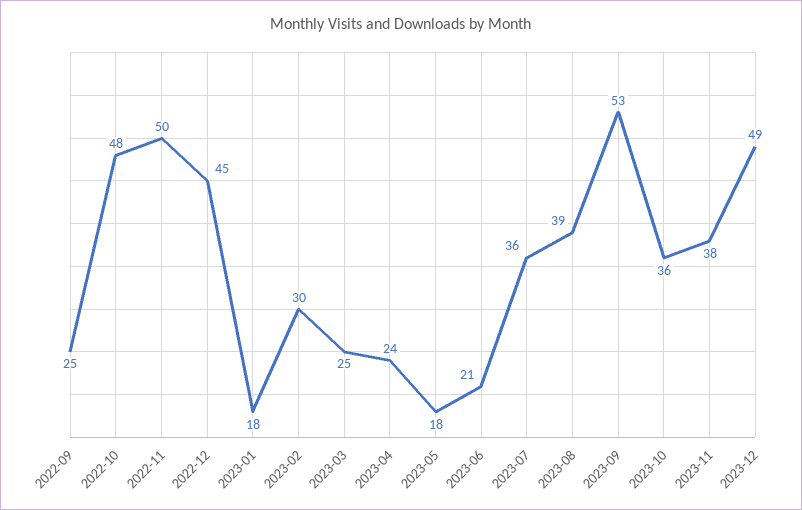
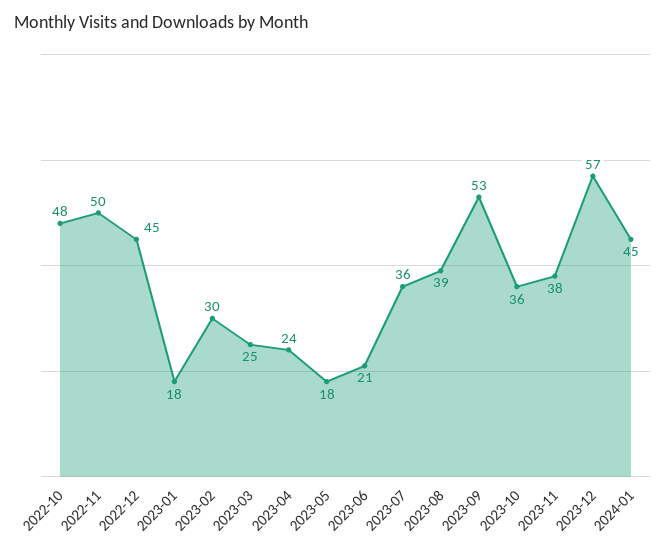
2022-09: 25 -> none
2023-12: 49 -> 57
2024-01: none -> 45

